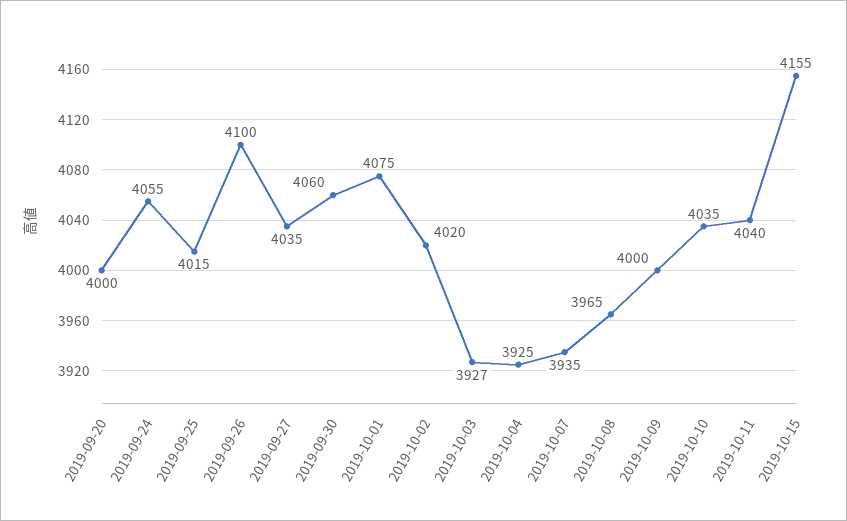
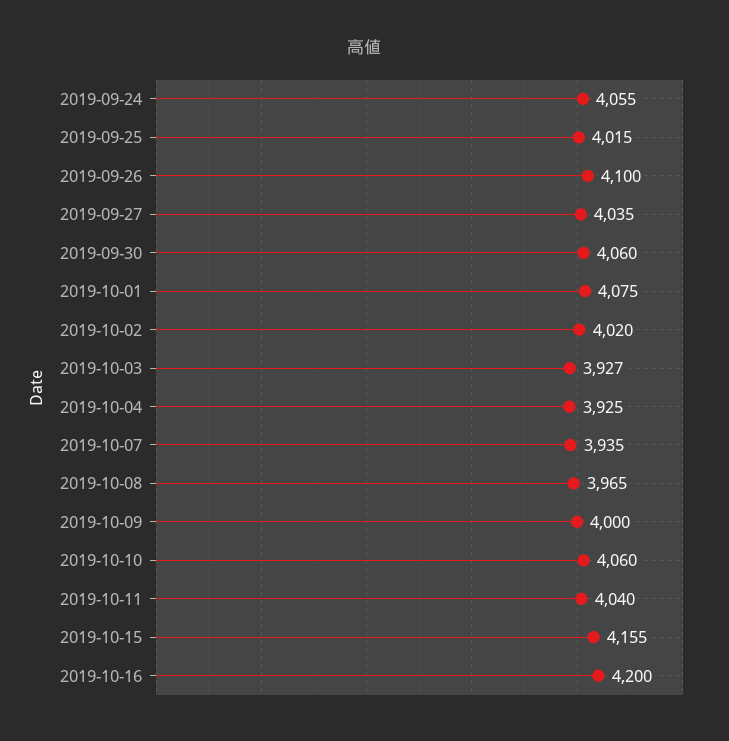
2019-09-20: 4000 -> none
2019-10-10: 4035 -> 4060
2019-10-16: none -> 4200

